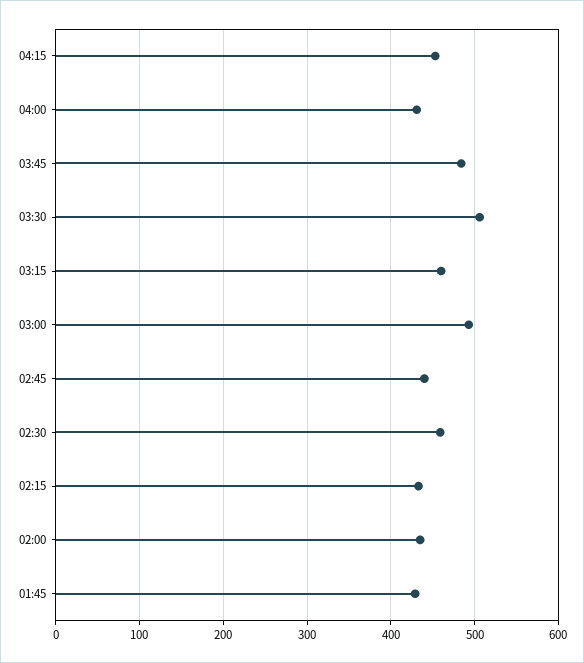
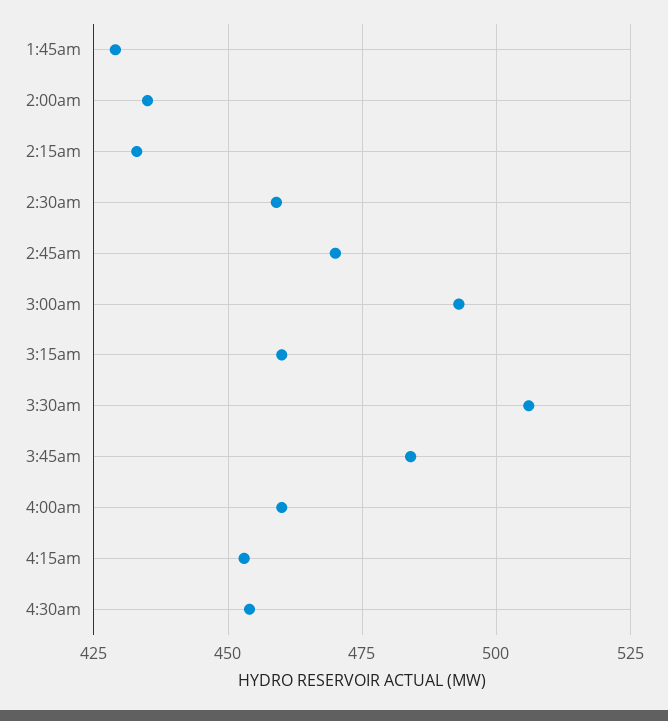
04:00: 430 -> 460
02:45: 440 -> 470
4:30am: none -> 455

